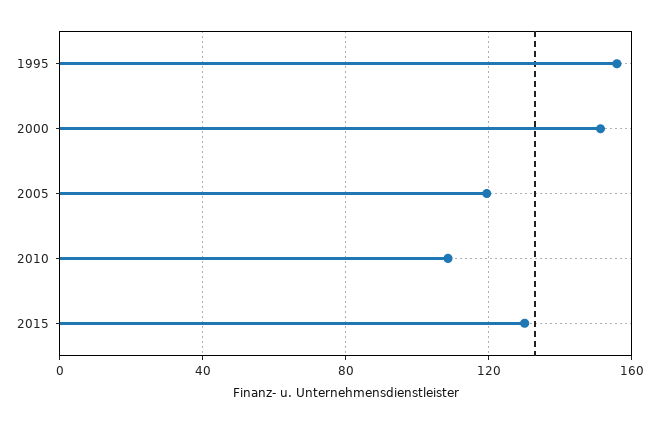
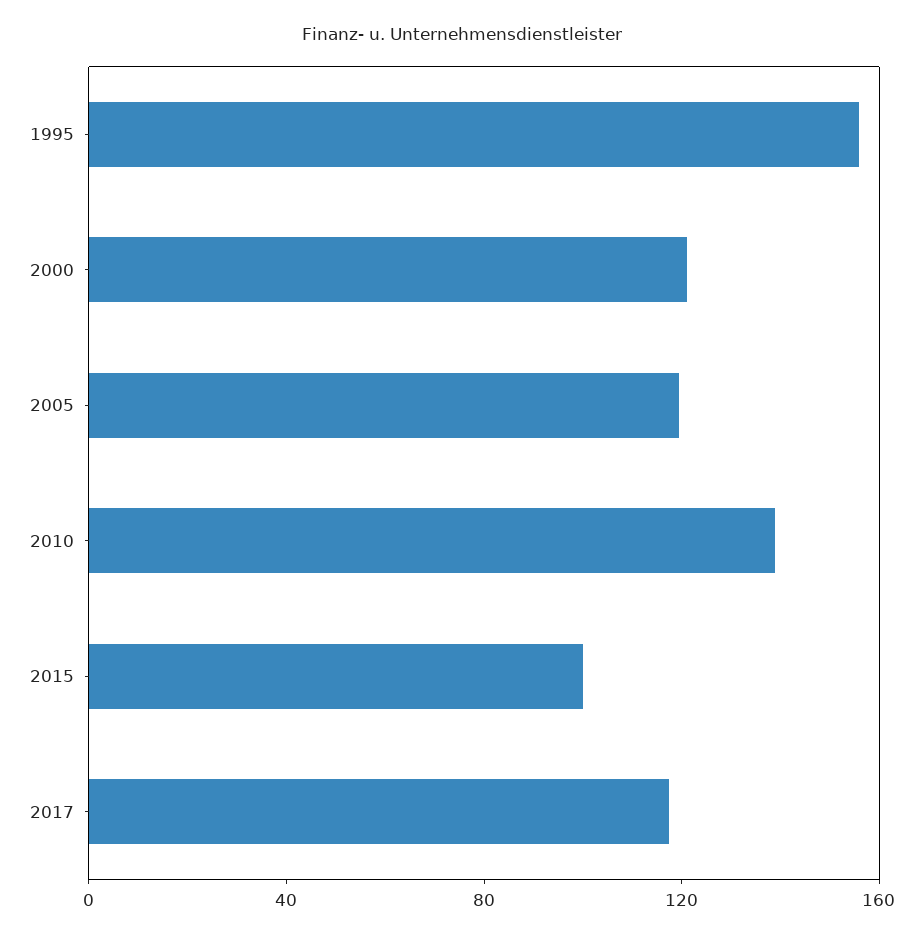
2000: 150 -> 120
2010: 110 -> 140
2015: 130 -> 100
2017: none -> 120

